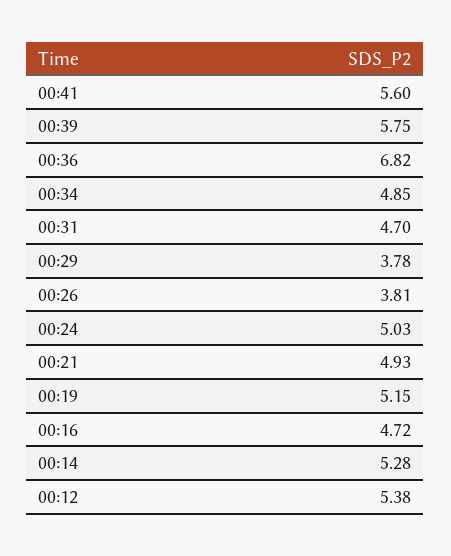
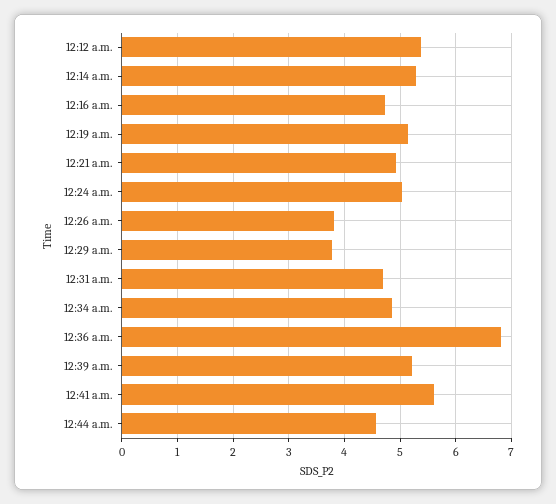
00:39: 5.75 -> 5.2
12:44 a.m.: none -> 4.6

